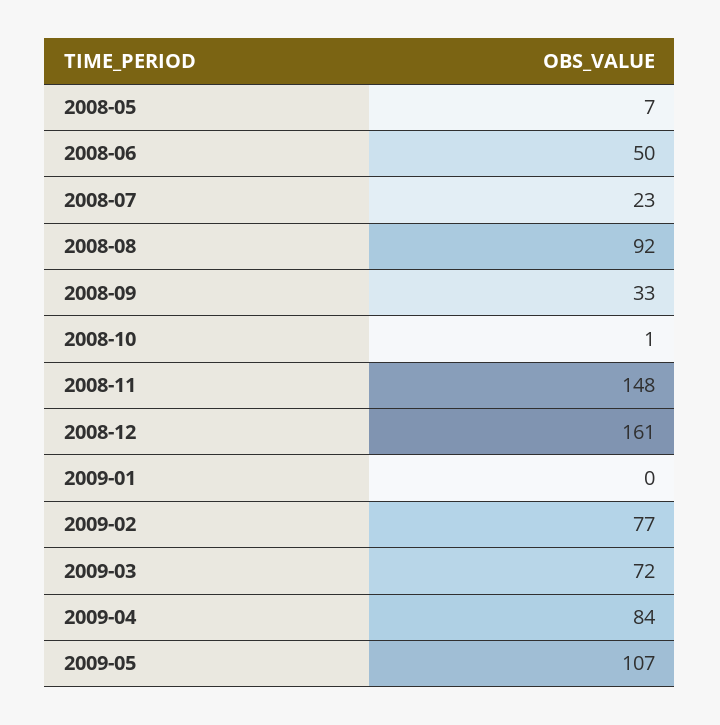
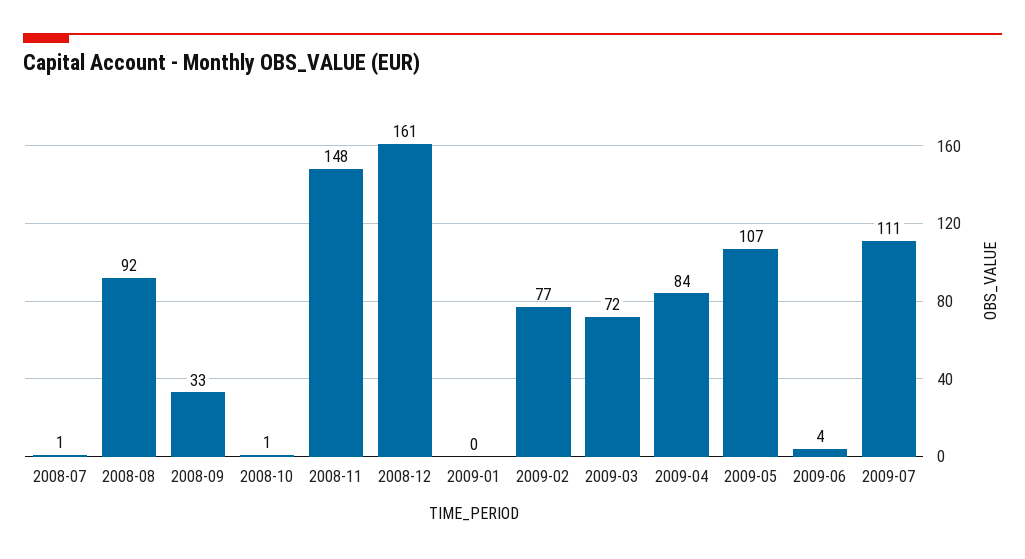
2008-05: 7 -> none
2008-06: 50 -> none
2008-07: 23 -> 1
2009-06: none -> 4
2009-07: none -> 111

